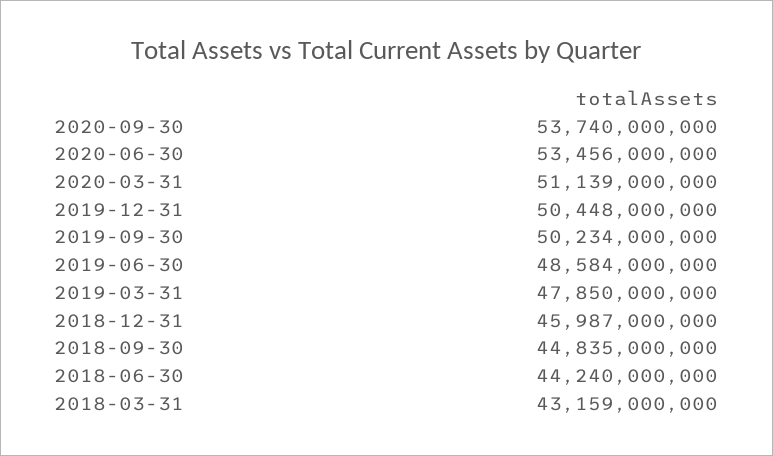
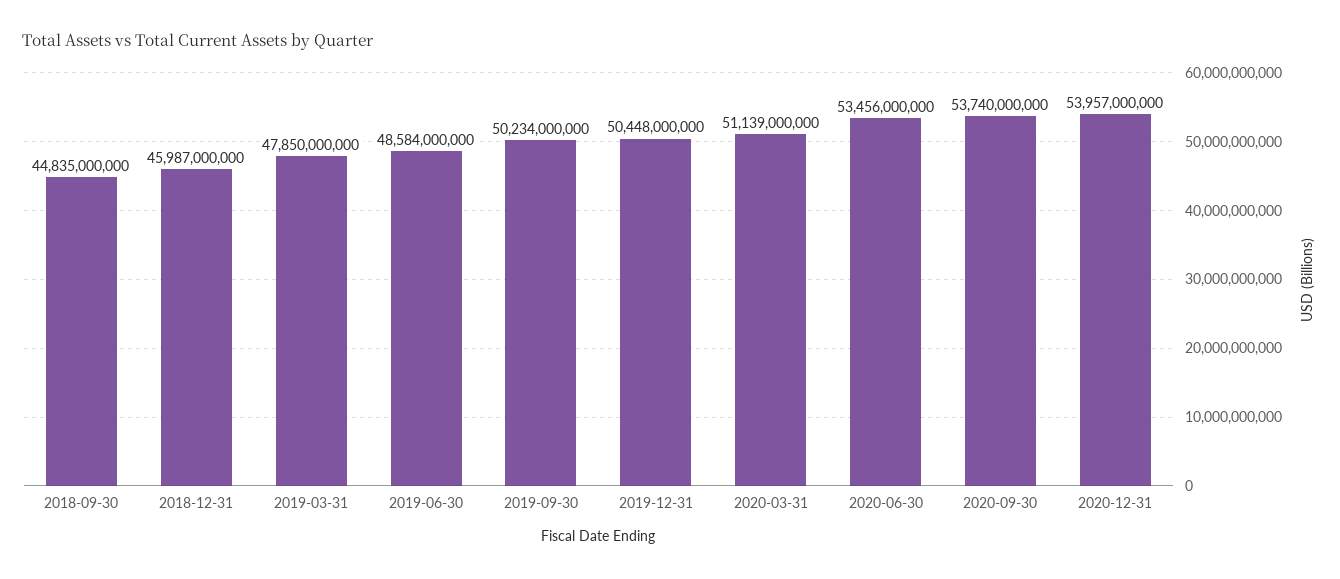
2018-06-30: 44240000000 -> none
2018-03-31: 43159000000 -> none
2020-12-31: none -> 53957000000

